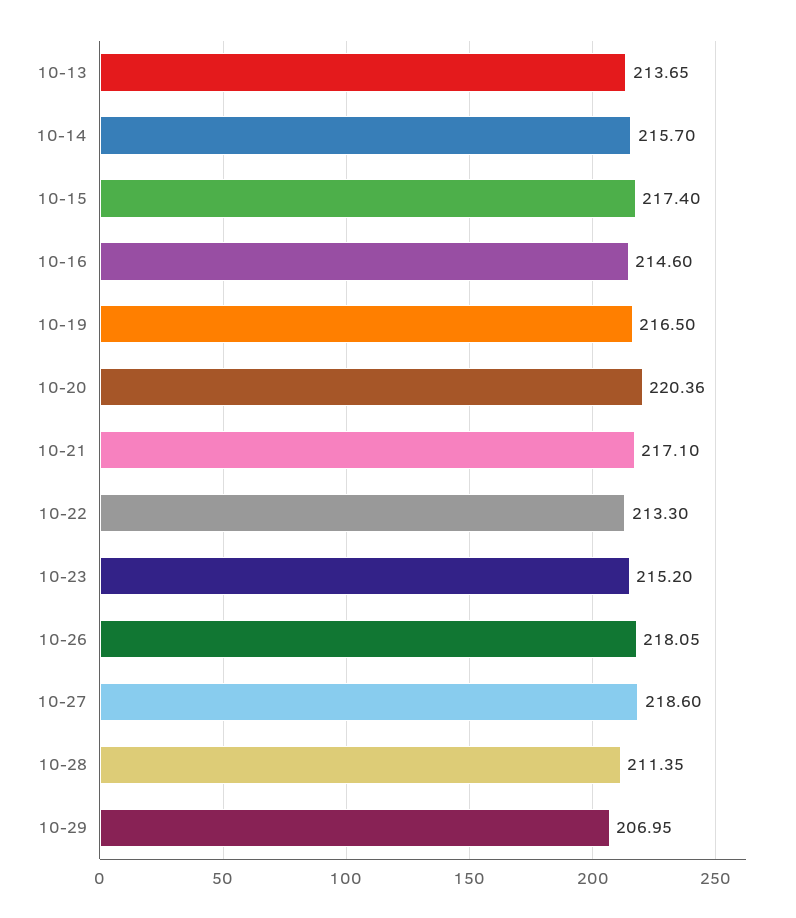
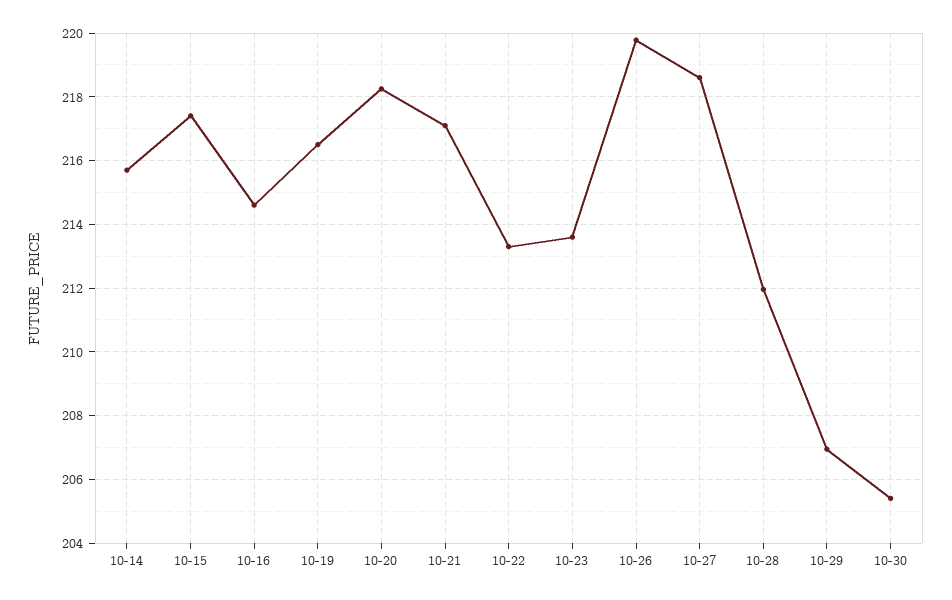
10-13: 213.65 -> none
10-20: 220.36 -> 218.2
10-23: 215.2 -> 213.6
10-26: 218.05 -> 219.8
10-28: 211.35 -> 212
10-30: none -> 205.4

